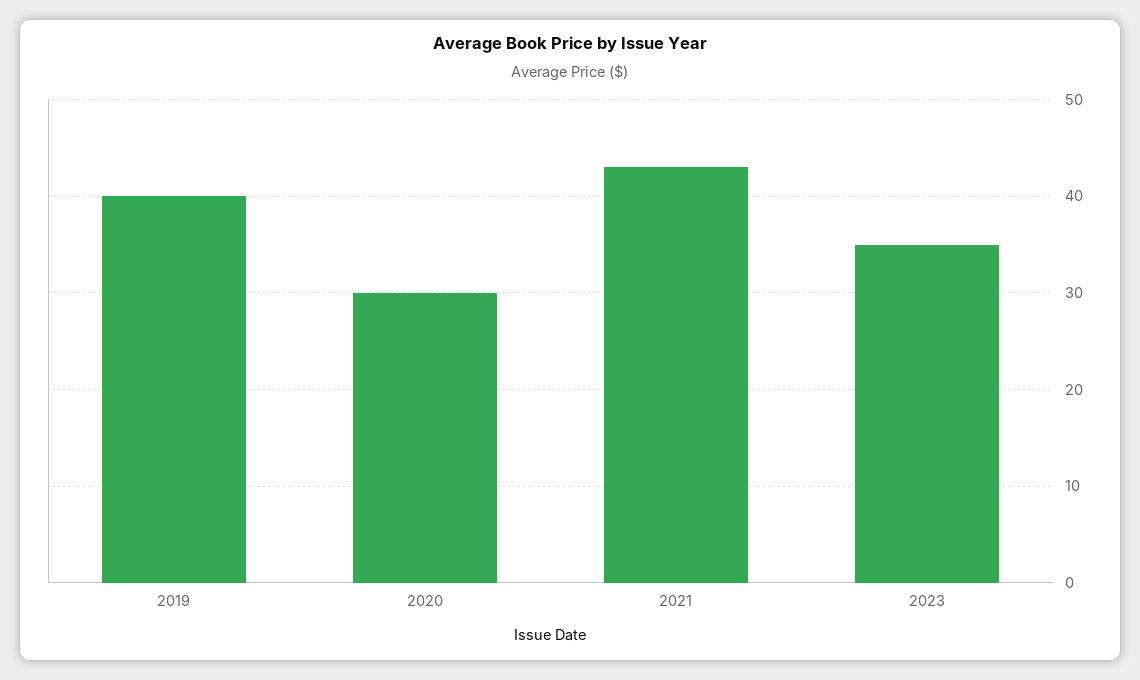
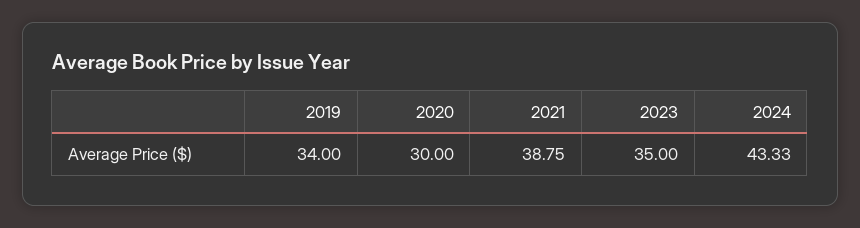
2019: 40 -> 34
2021: 43 -> 38.75
2024: none -> 43.33

